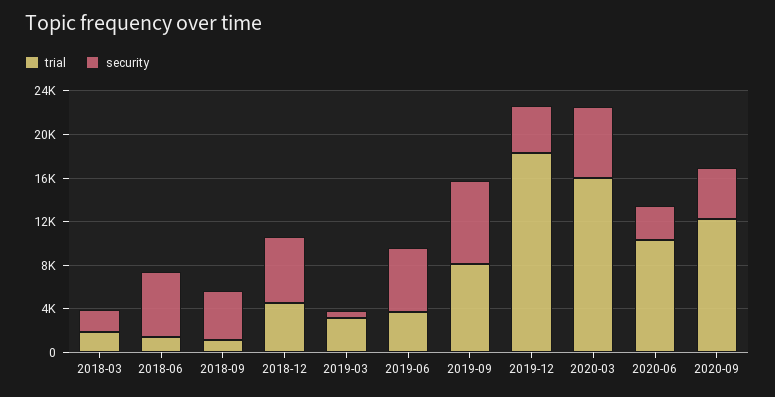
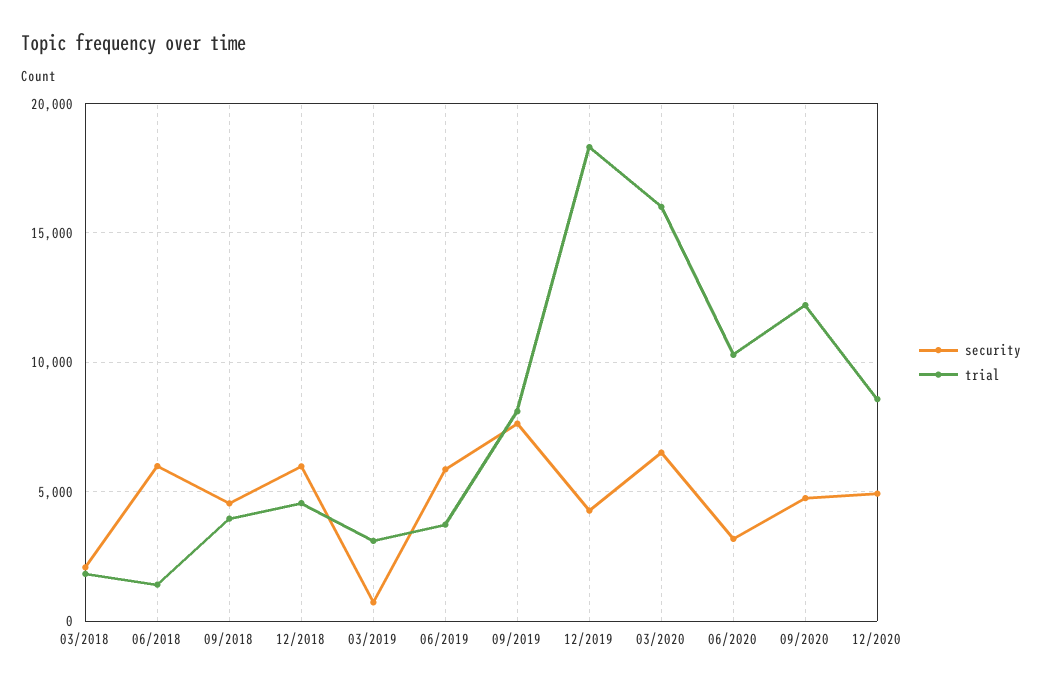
trial, 2018-09: 1000 -> 4000
security, 12/2020: none -> 5000
trial, 12/2020: none -> 8500

